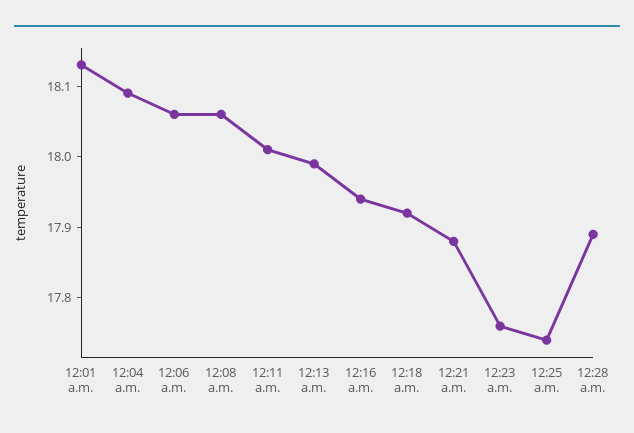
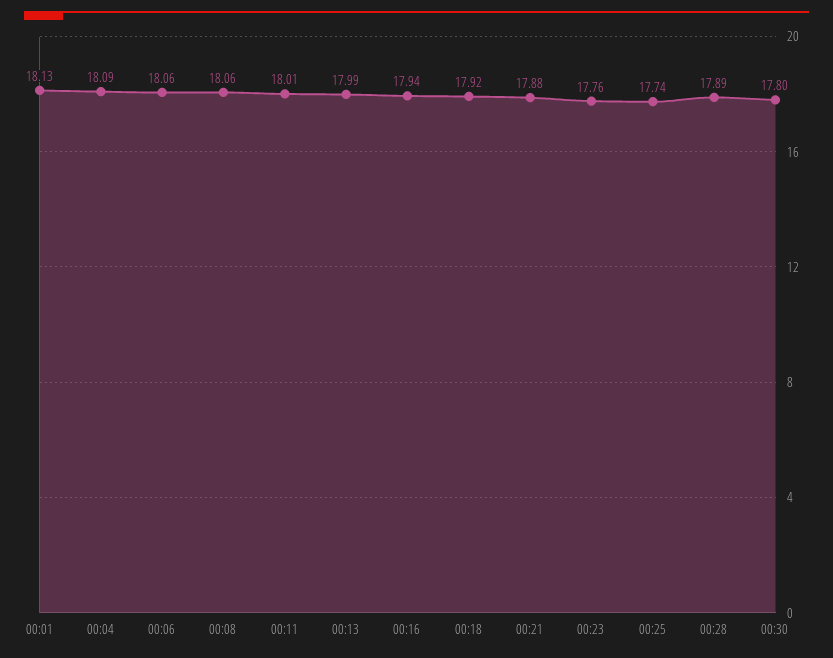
00:30: none -> 17.8

